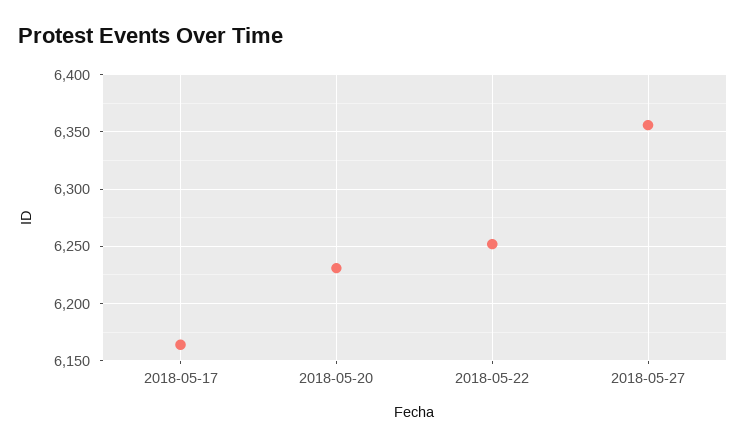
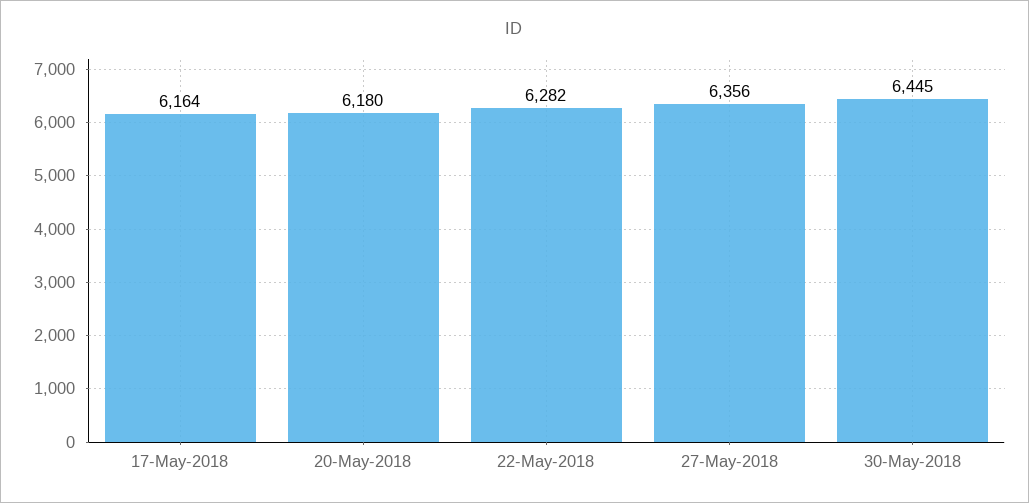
2018-05-20: 6230 -> 6180
2018-05-22: 6250 -> 6282
30-May-2018: none -> 6445

